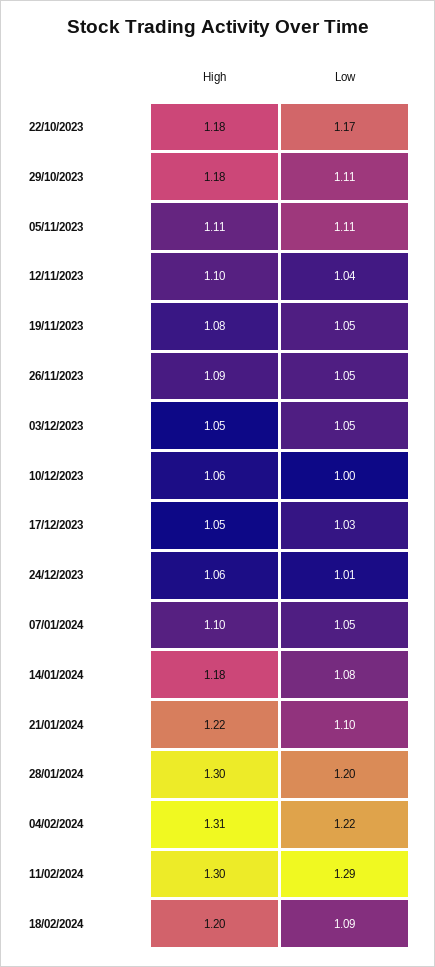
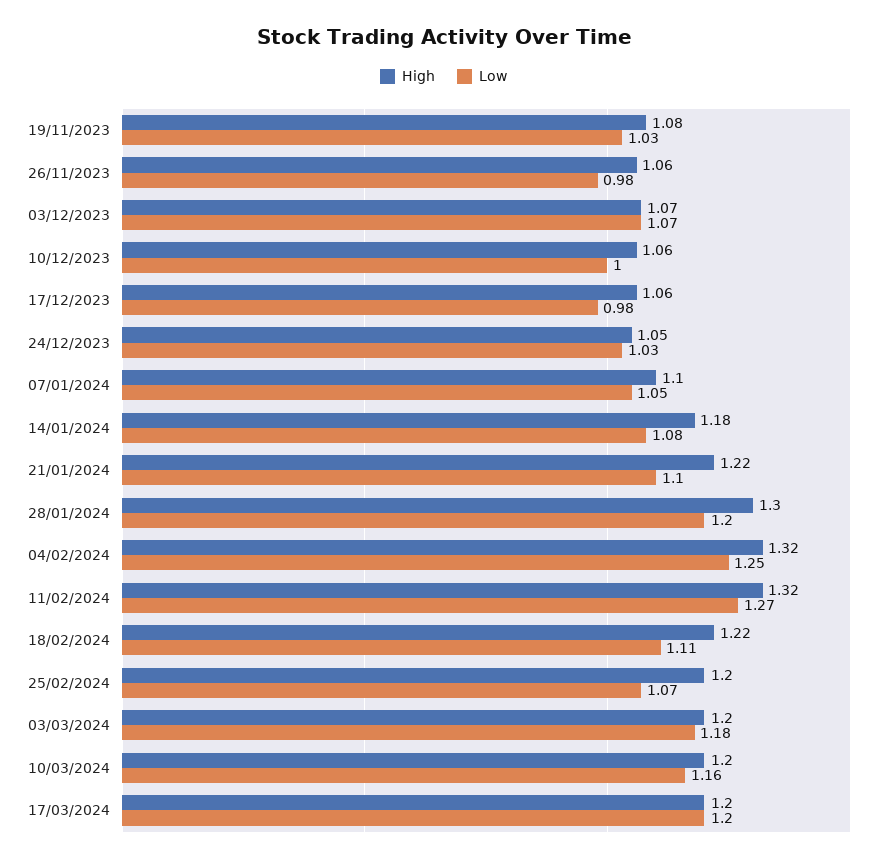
High, 22/10/2023: 1.18 -> none
Low, 22/10/2023: 1.17 -> none
High, 29/10/2023: 1.18 -> none
Low, 29/10/2023: 1.11 -> none
High, 05/11/2023: 1.11 -> none
Low, 05/11/2023: 1.11 -> none
High, 12/11/2023: 1.1 -> none
Low, 12/11/2023: 1.04 -> none
Low, 19/11/2023: 1.05 -> 1.03
High, 26/11/2023: 1.09 -> 1.06
Low, 26/11/2023: 1.05 -> 0.98
High, 03/12/2023: 1.05 -> 1.07
Low, 03/12/2023: 1.05 -> 1.07
High, 17/12/2023: 1.05 -> 1.06
Low, 17/12/2023: 1.03 -> 0.98
High, 24/12/2023: 1.06 -> 1.05
Low, 24/12/2023: 1.01 -> 1.03
High, 04/02/2024: 1.31 -> 1.32
Low, 04/02/2024: 1.22 -> 1.25
High, 11/02/2024: 1.3 -> 1.32
Low, 11/02/2024: 1.29 -> 1.27
High, 18/02/2024: 1.2 -> 1.22
Low, 18/02/2024: 1.09 -> 1.11
High, 25/02/2024: none -> 1.2
Low, 25/02/2024: none -> 1.07
High, 03/03/2024: none -> 1.2
Low, 03/03/2024: none -> 1.18
High, 10/03/2024: none -> 1.2
Low, 10/03/2024: none -> 1.16
High, 17/03/2024: none -> 1.2
Low, 17/03/2024: none -> 1.2

